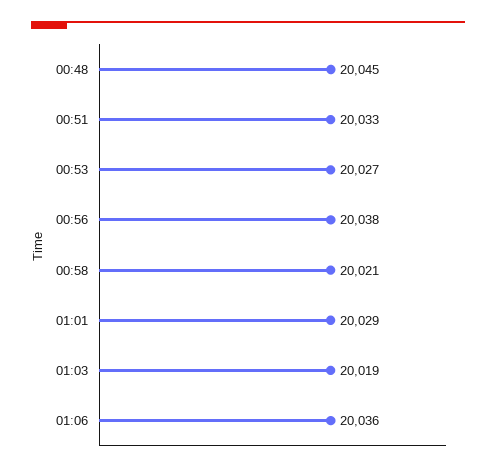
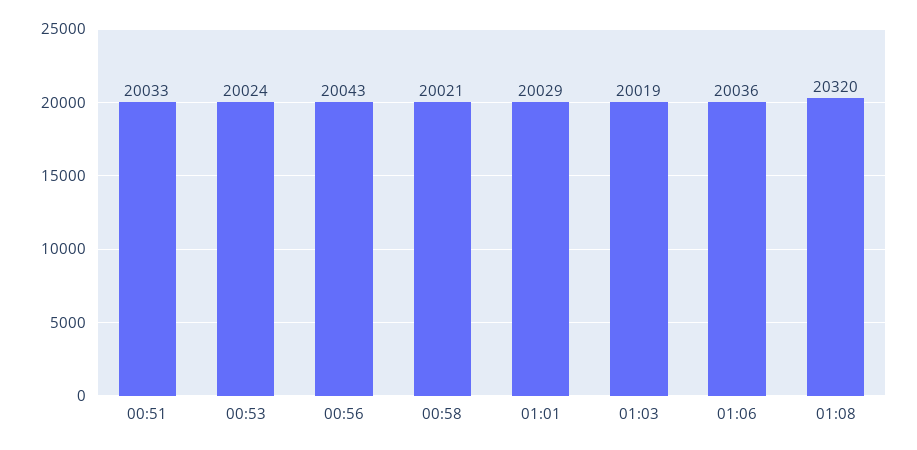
00:48: 20045 -> none
00:53: 20027 -> 20024
00:56: 20038 -> 20043
01:08: none -> 20320

